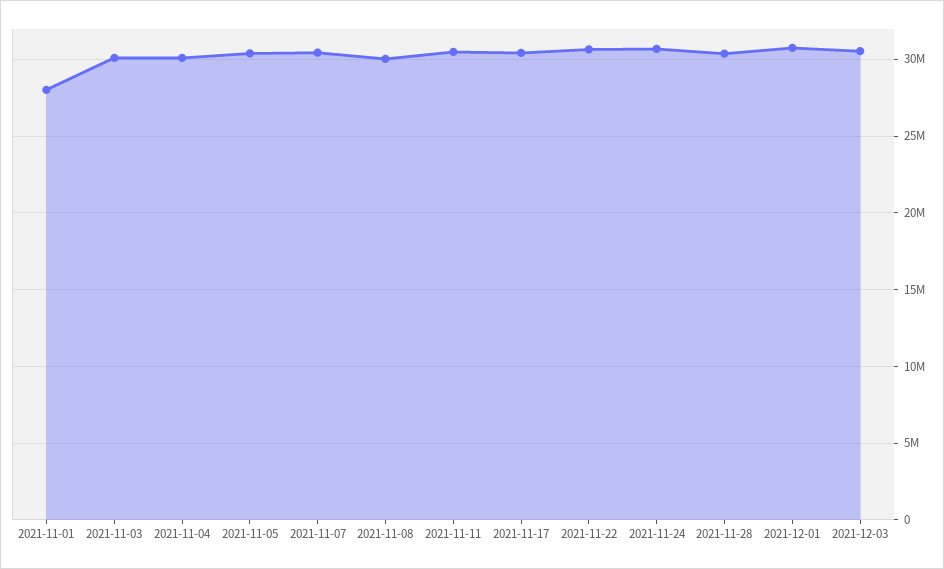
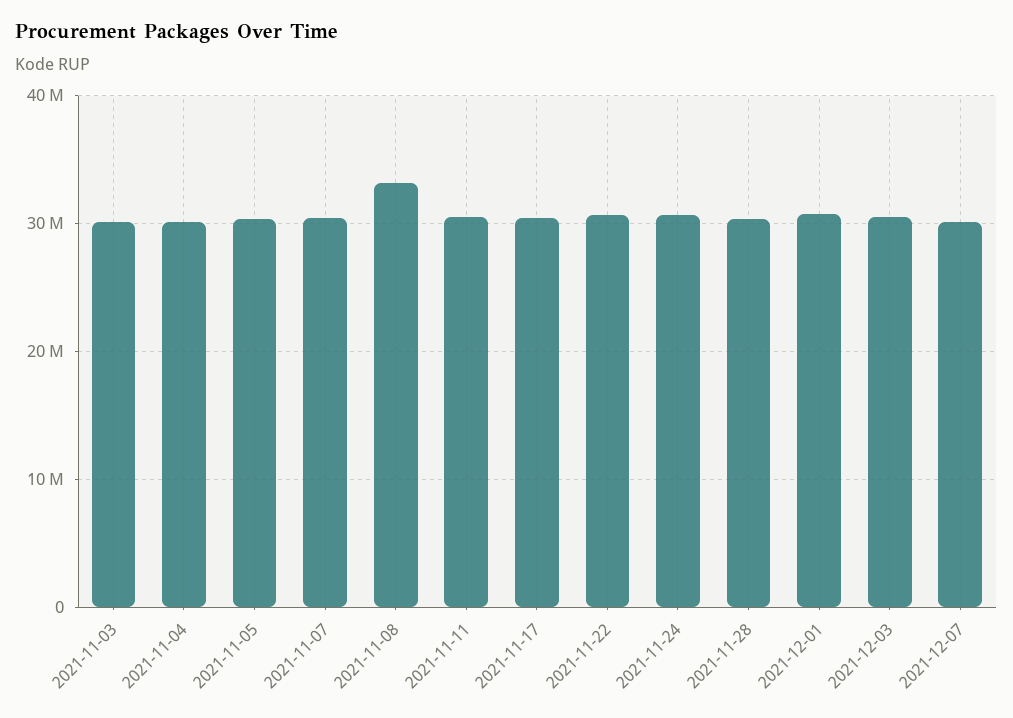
2021-11-01: 28000000 -> none
2021-11-08: 30000000 -> 33000000
2021-12-07: none -> 30000000

